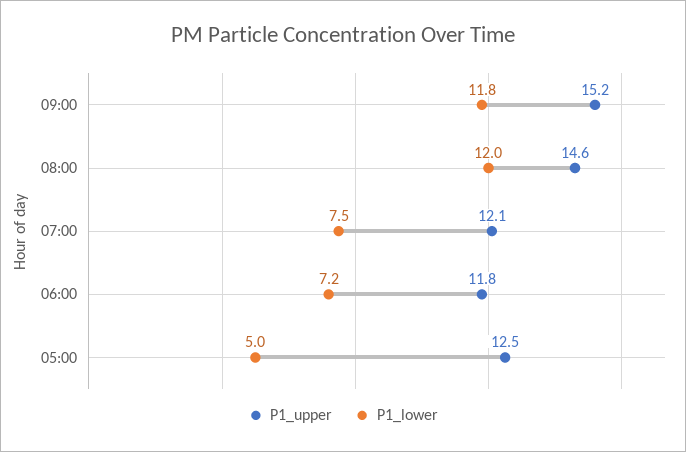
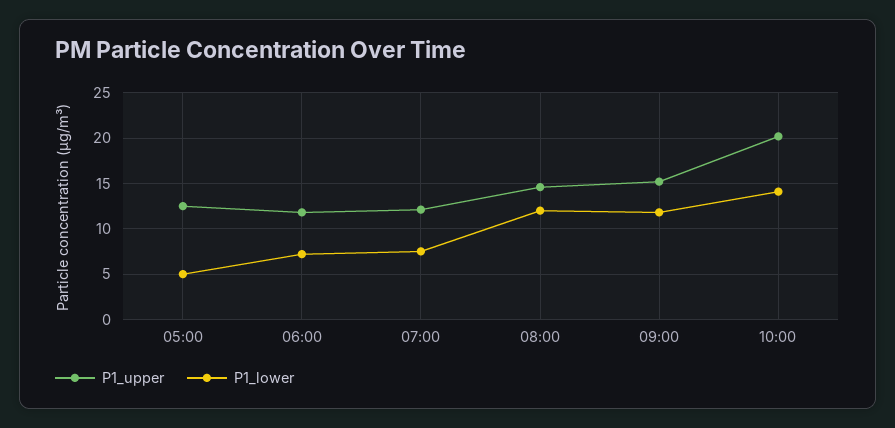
P1_upper, 10:00: none -> 20
P1_lower, 10:00: none -> 14

